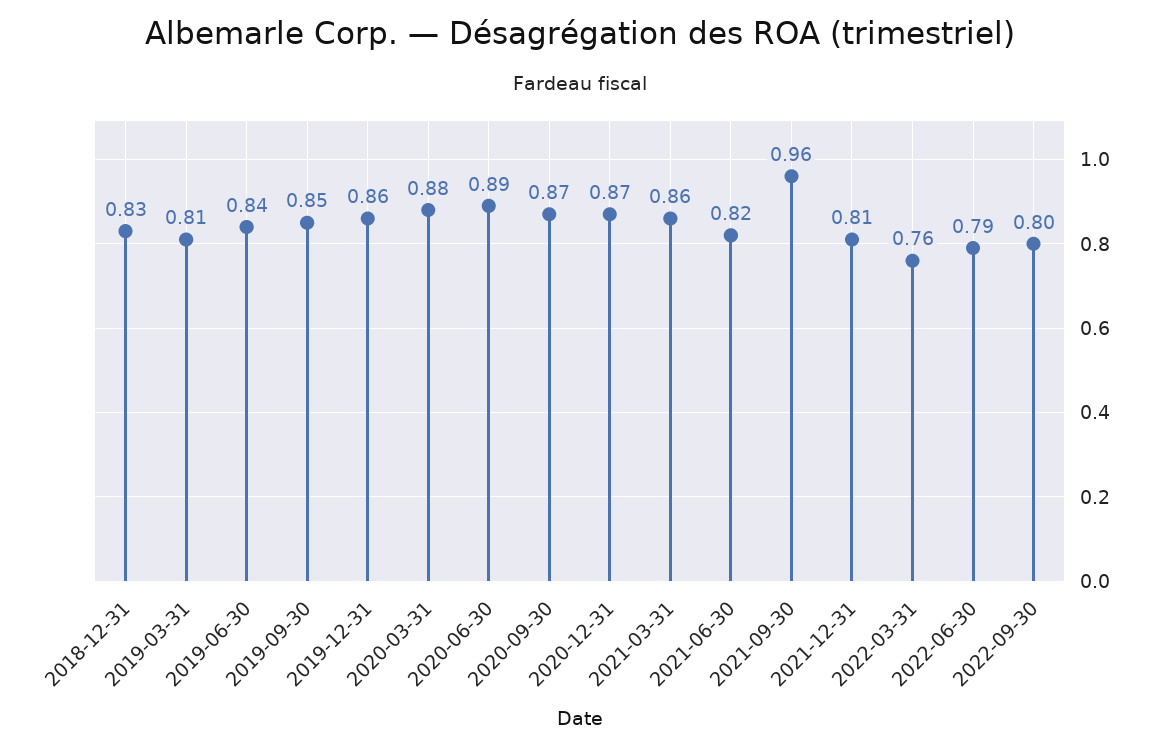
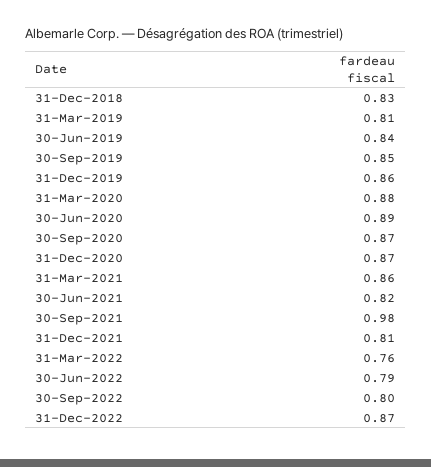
2021-09-30: 0.96 -> 0.98
31-Dec-2022: none -> 0.87

